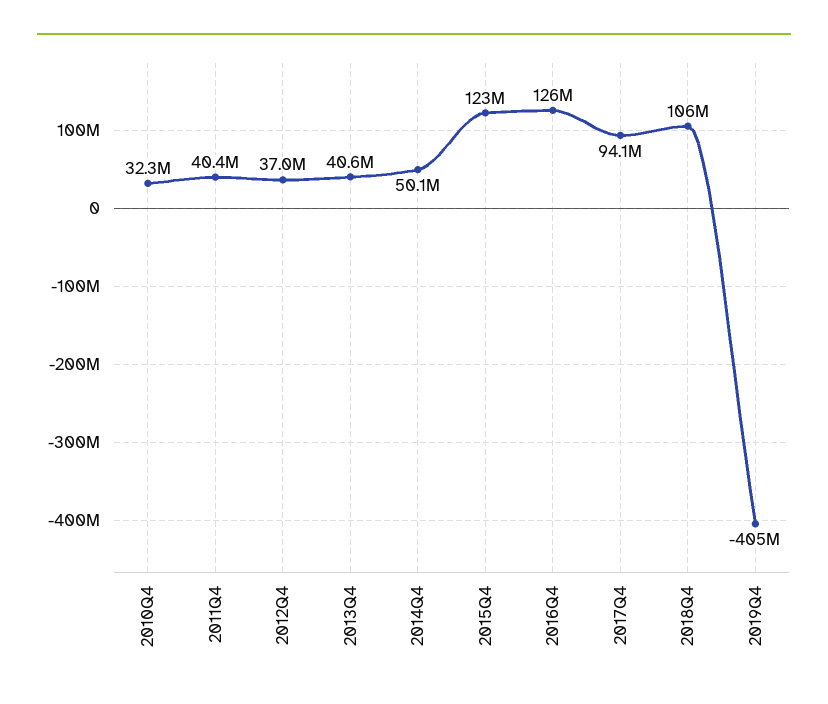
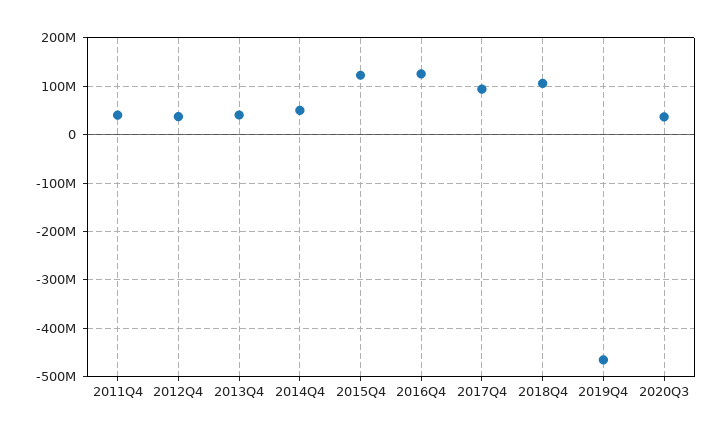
2010Q4: 32300000 -> none
2019Q4: -405000000 -> -460000000
2020Q3: none -> 40000000

